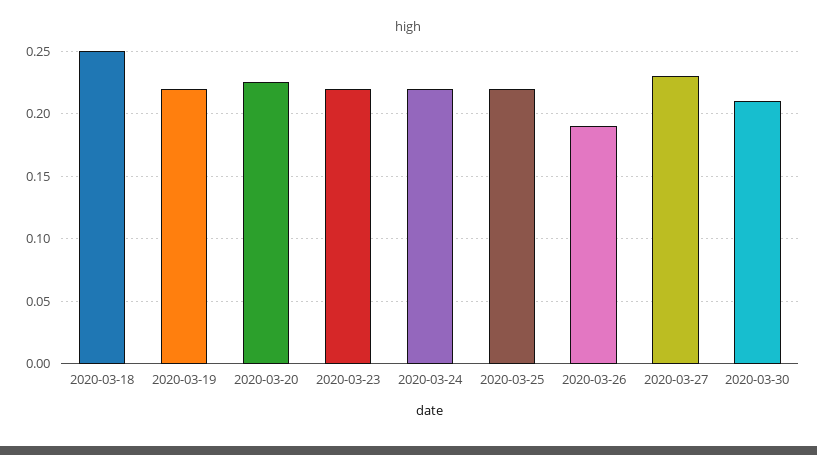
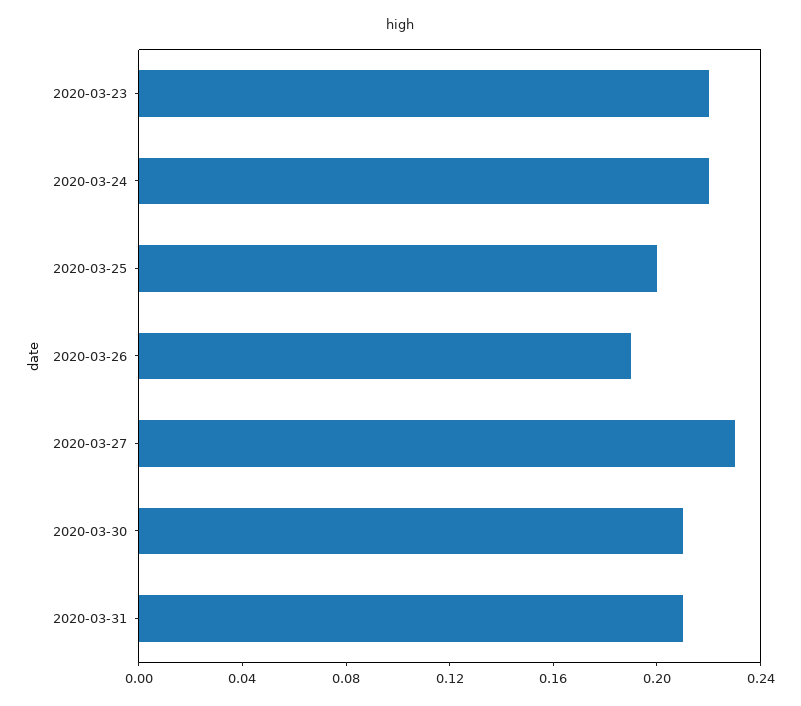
2020-03-18: 0.25 -> none
2020-03-19: 0.22 -> none
2020-03-20: 0.225 -> none
2020-03-25: 0.22 -> 0.2
2020-03-31: none -> 0.21

